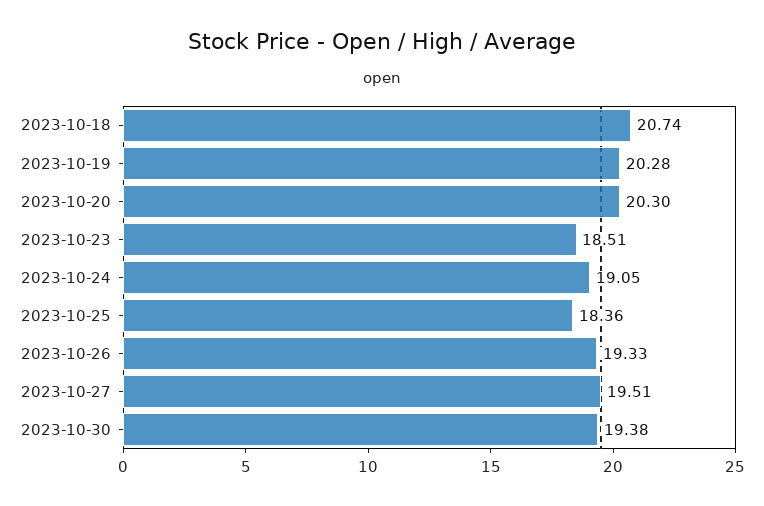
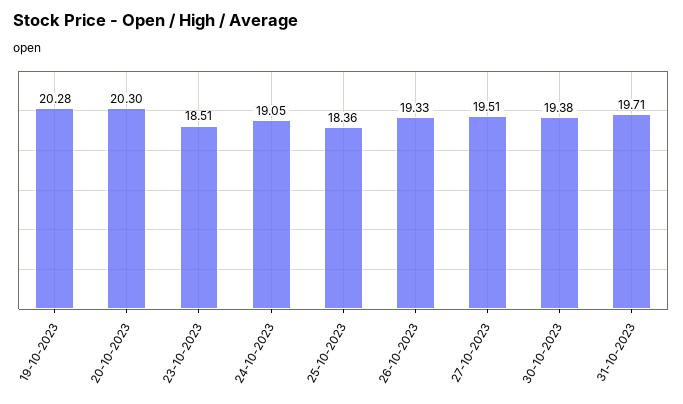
2023-10-18: 20.74 -> none
31-10-2023: none -> 19.71

